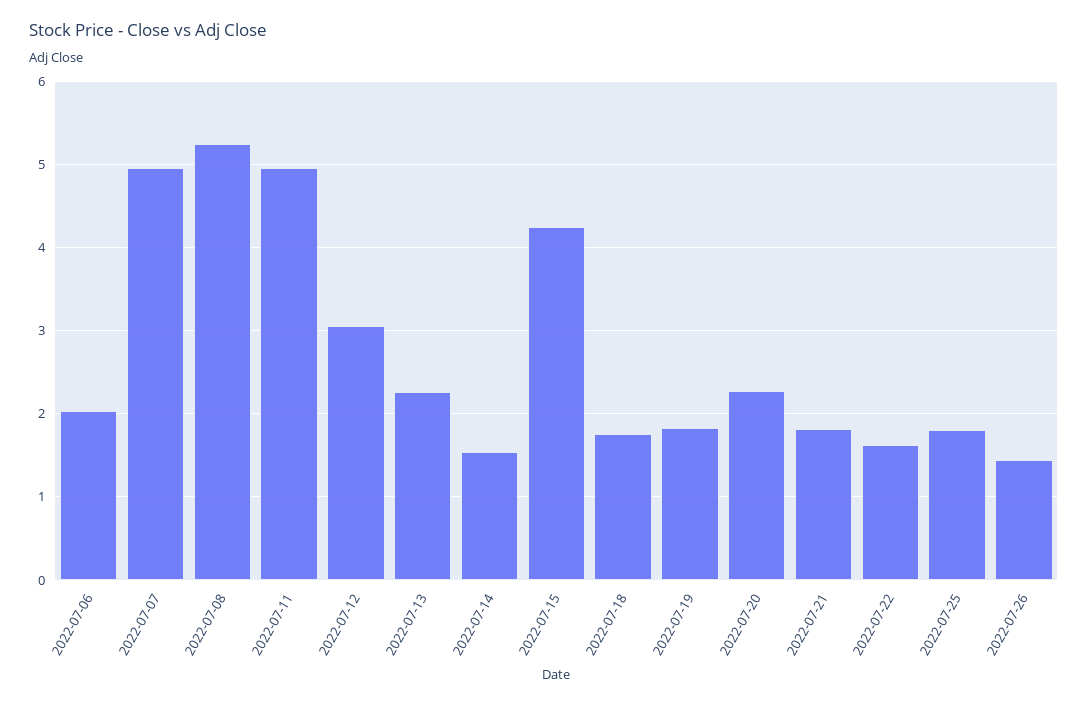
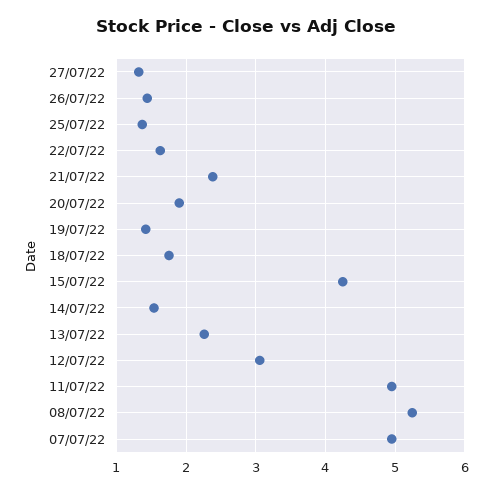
2022-07-06: 2 -> none
2022-07-19: 1.8 -> 1.4
2022-07-20: 2.3 -> 1.9
2022-07-21: 1.8 -> 2.4
2022-07-25: 1.8 -> 1.4
27/07/22: none -> 1.3

